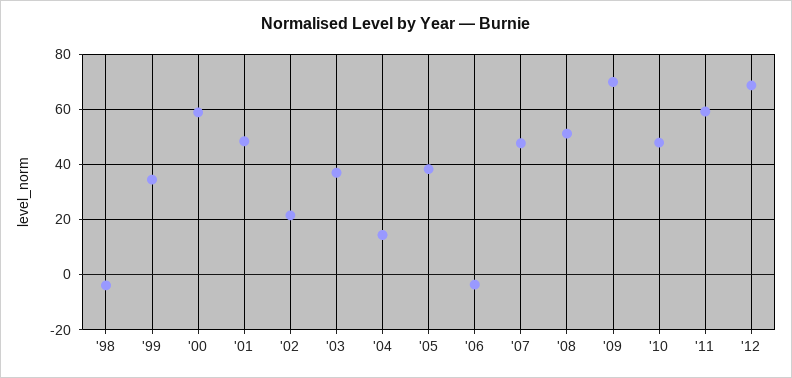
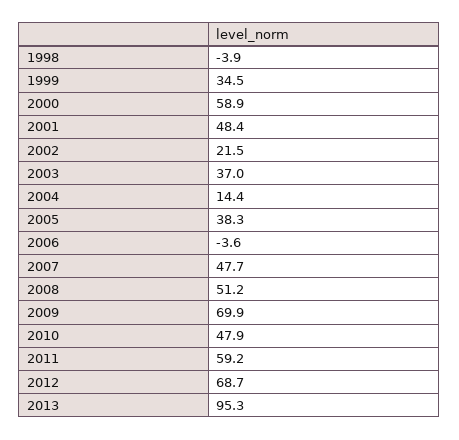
2013: none -> 95.3

